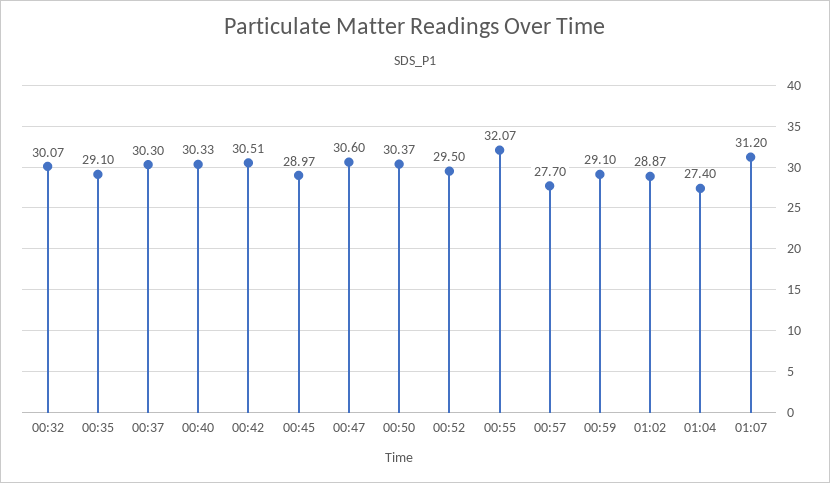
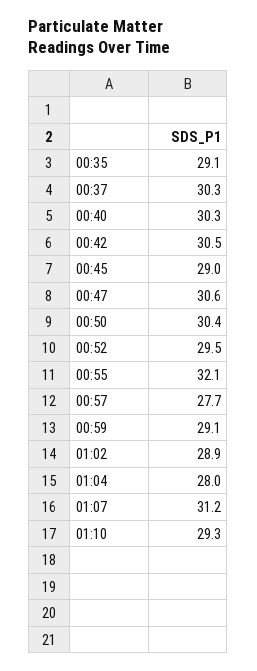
00:32: 30.07 -> none
01:04: 27.4 -> 28
01:10: none -> 29.3

